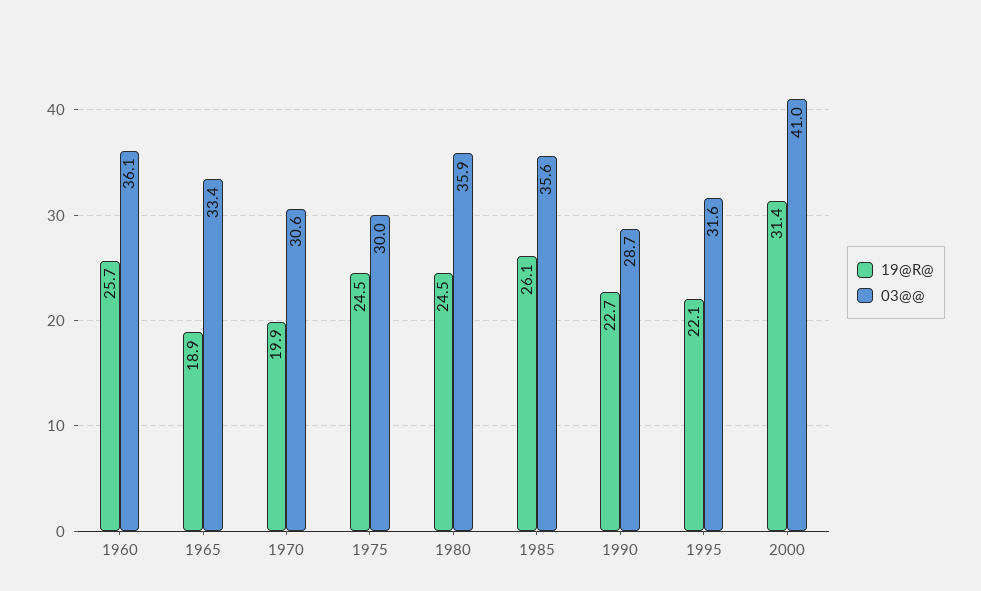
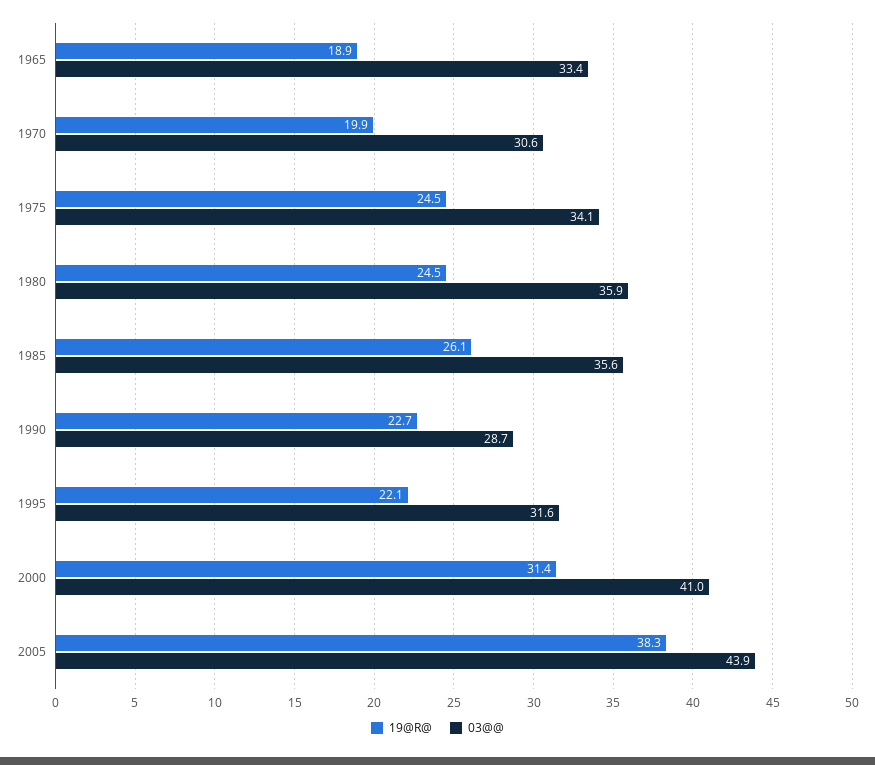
19@R@, 1960: 25.7 -> none
03@@, 1960: 36.1 -> none
03@@, 1975: 30 -> 34.1
19@R@, 2005: none -> 38.3
03@@, 2005: none -> 43.9

